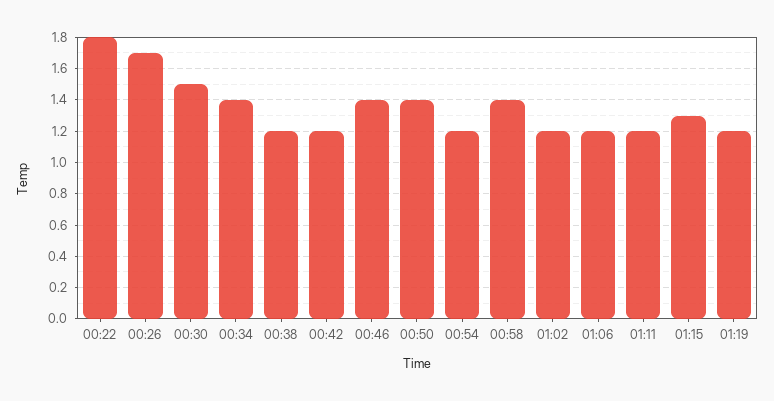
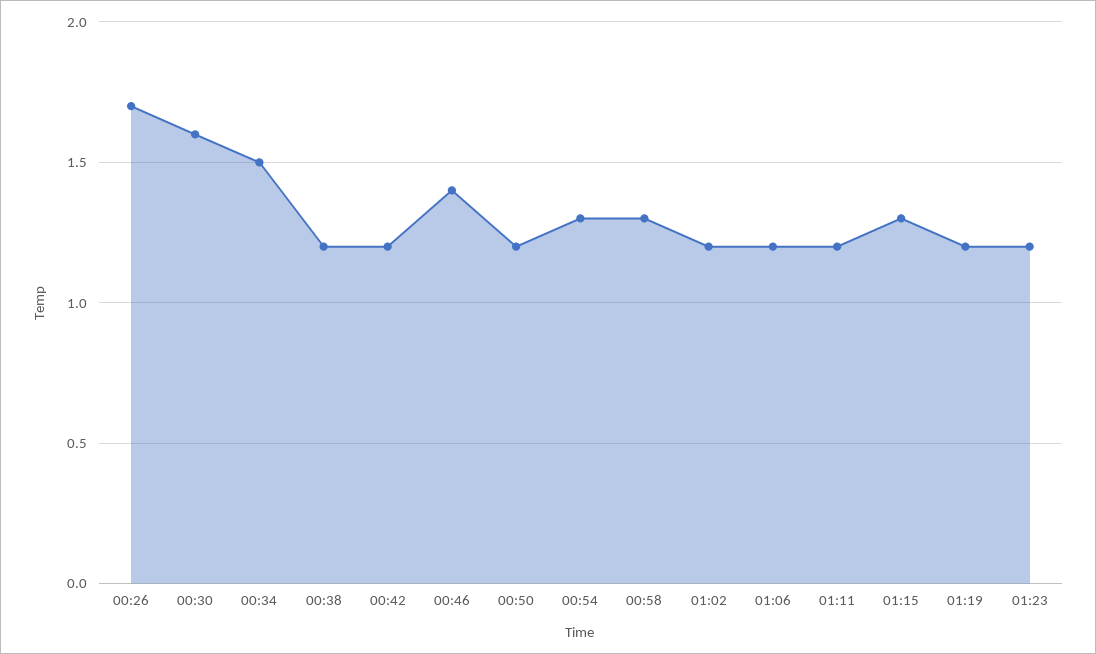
00:22: 1.8 -> none
00:30: 1.5 -> 1.6
00:34: 1.4 -> 1.5
00:50: 1.4 -> 1.2
00:54: 1.2 -> 1.3
00:58: 1.4 -> 1.3
01:23: none -> 1.2

